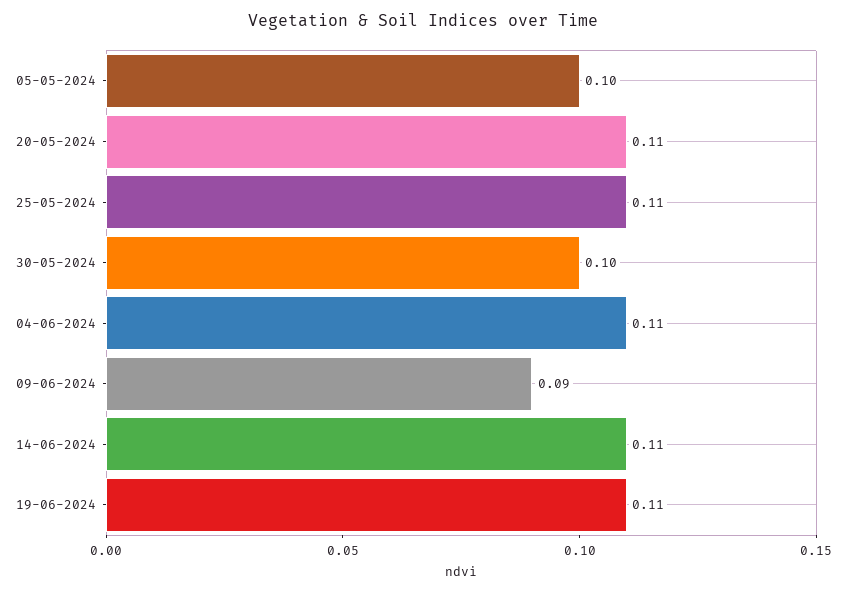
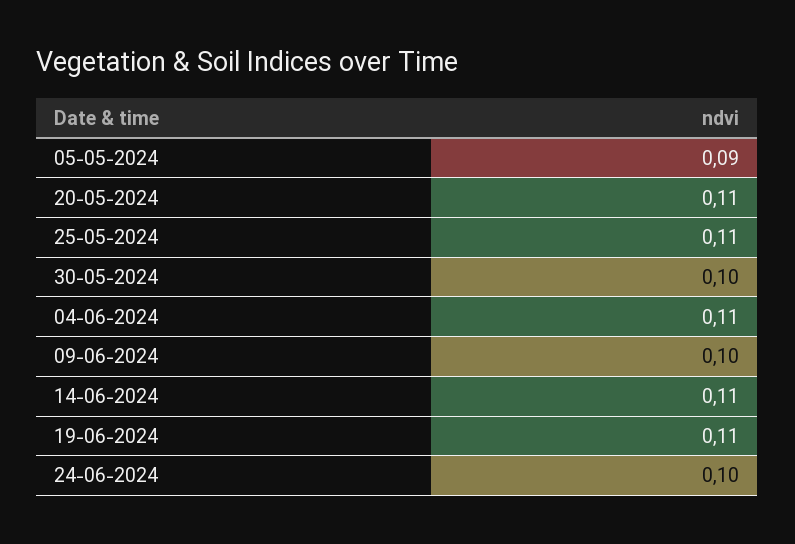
05-05-2024: 0.1 -> 0.09
09-06-2024: 0.09 -> 0.1
24-06-2024: none -> 0.1

